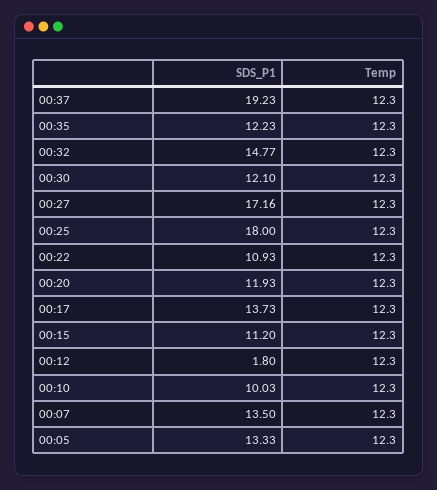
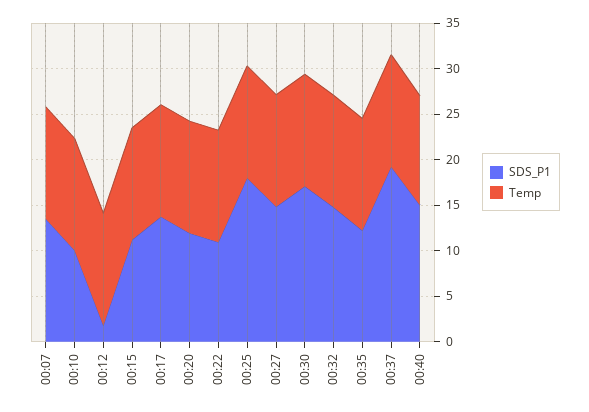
SDS_P1, 00:30: 12.1 -> 17
SDS_P1, 00:27: 17.16 -> 15
SDS_P1, 00:05: 13.33 -> none
Temp, 00:05: 12.3 -> none
SDS_P1, 00:40: none -> 15
Temp, 00:40: none -> 12

